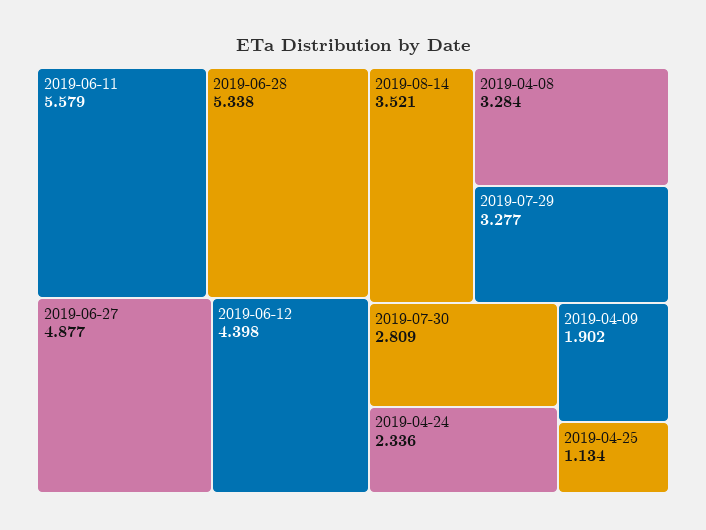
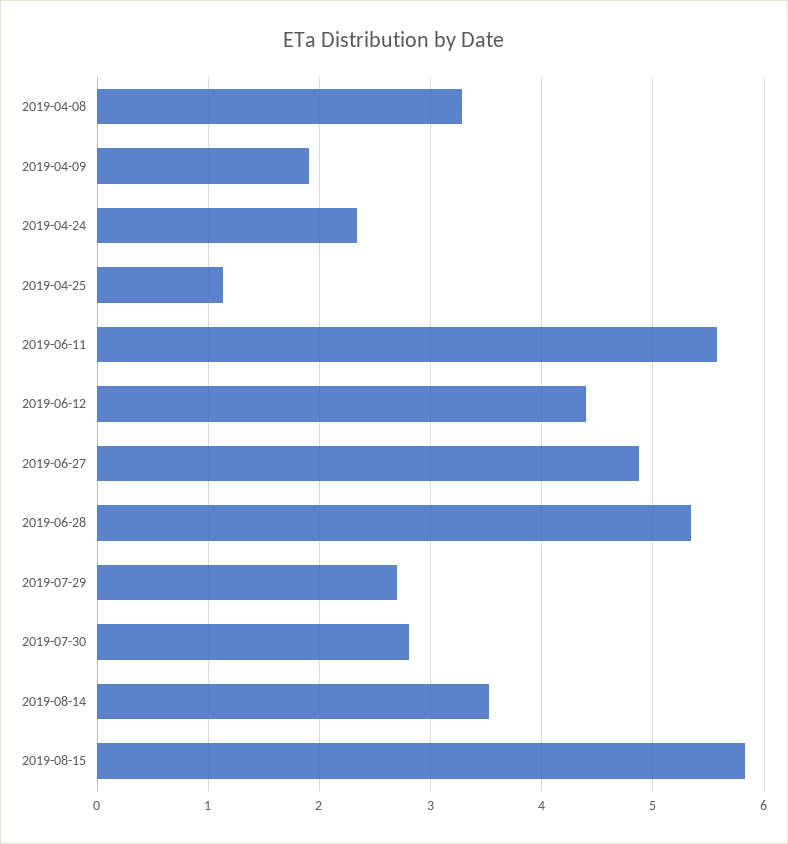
2019-07-29: 3.277 -> 2.7
2019-08-15: none -> 5.8

